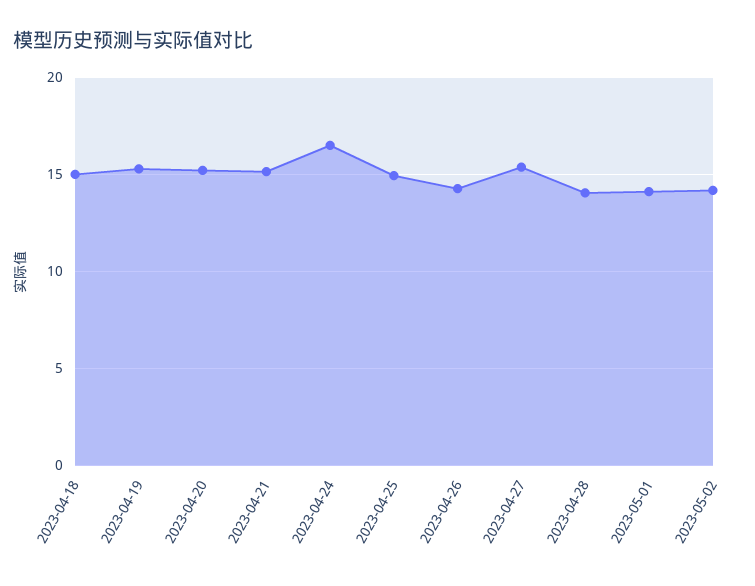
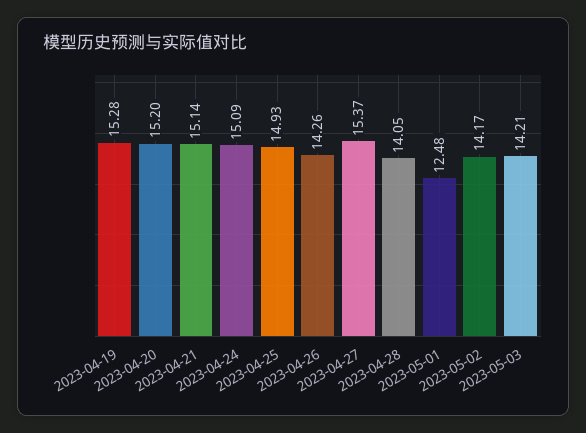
2023-04-18: 15 -> none
2023-04-24: 16.5 -> 15.09
2023-05-01: 14 -> 12.48
2023-05-03: none -> 14.21

